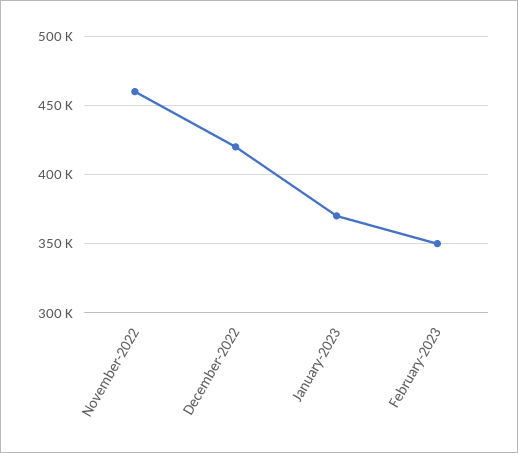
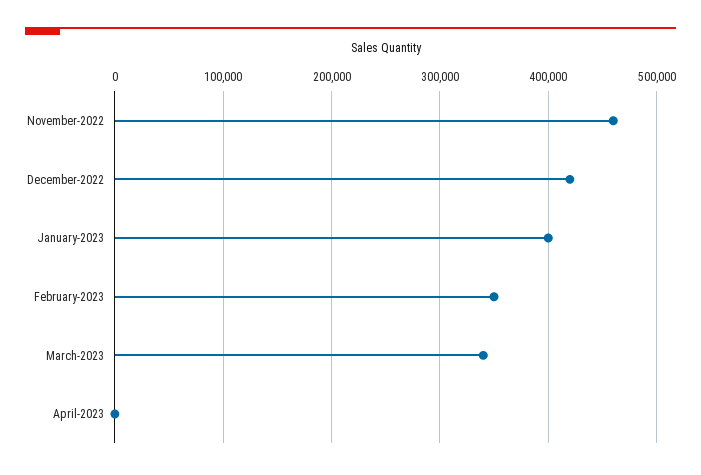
January-2023: 370000 -> 400000
March-2023: none -> 340000
April-2023: none -> 0

